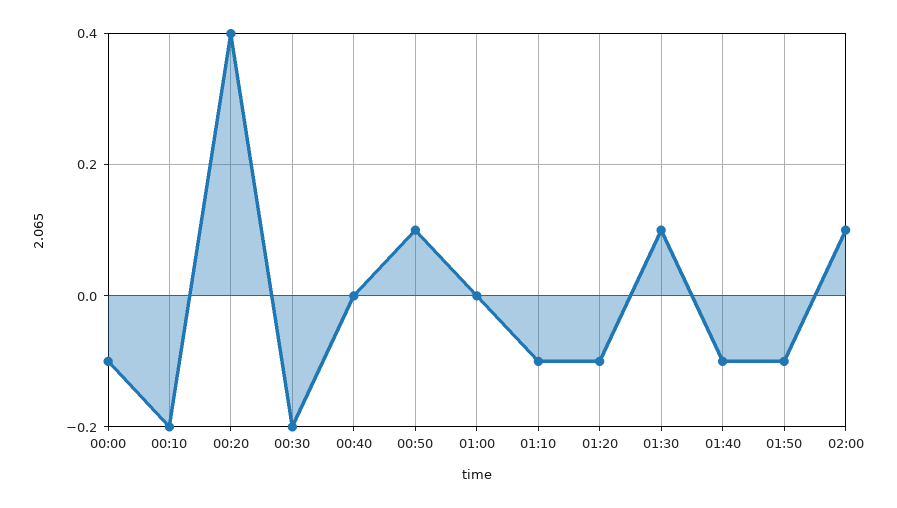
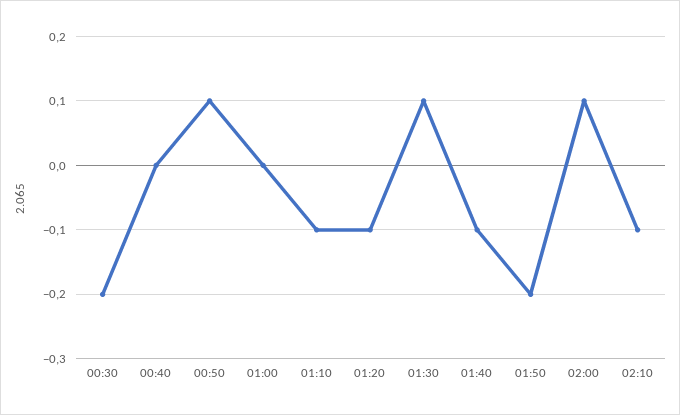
00:00: -0.1 -> none
00:10: -0.2 -> none
00:20: 0.4 -> none
01:50: -0.1 -> -0.2
02:10: none -> -0.1

